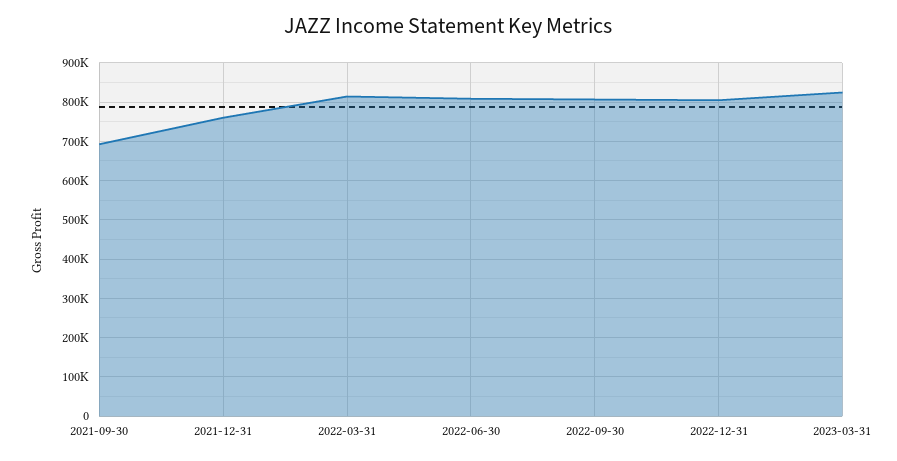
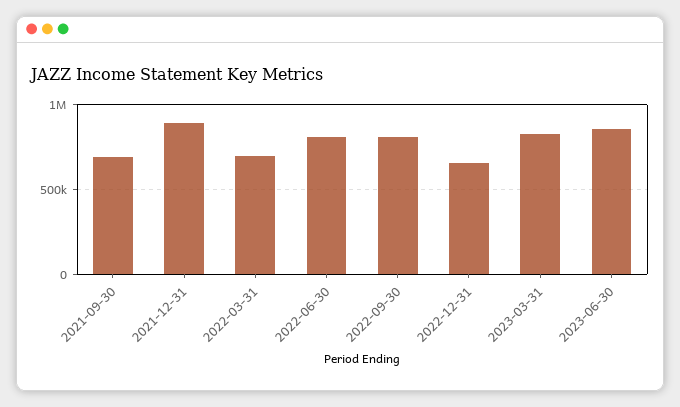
2021-12-31: 760000 -> 900000
2022-03-31: 820000 -> 700000
2022-12-31: 800000 -> 650000
2023-06-30: none -> 850000

